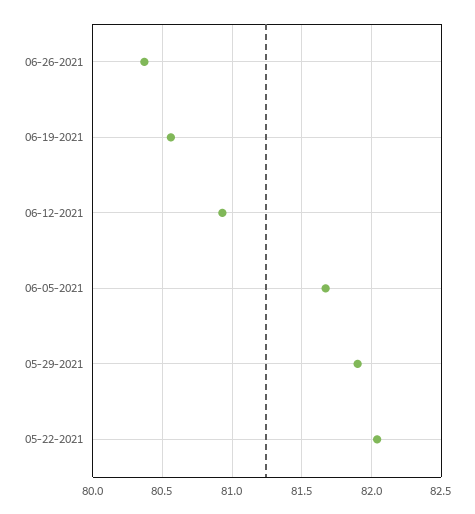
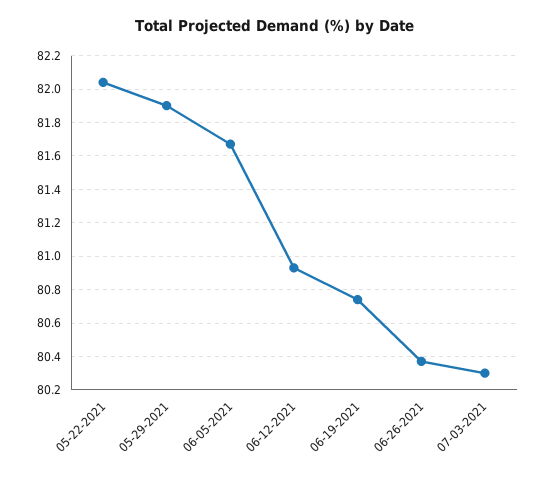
06-19-2021: 80.55 -> 80.75
07-03-2021: none -> 80.3

